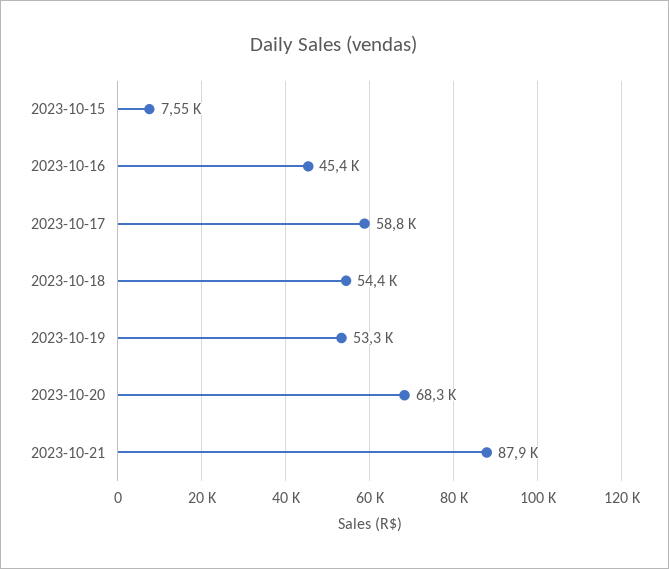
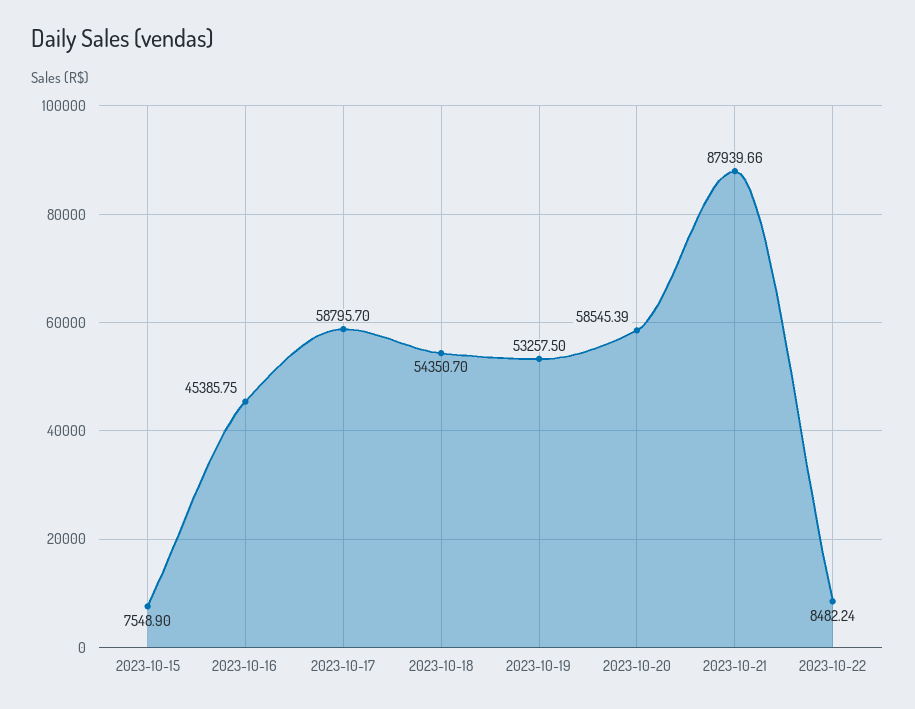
2023-10-20: 68300 -> 58545.39
2023-10-22: none -> 8482.24

